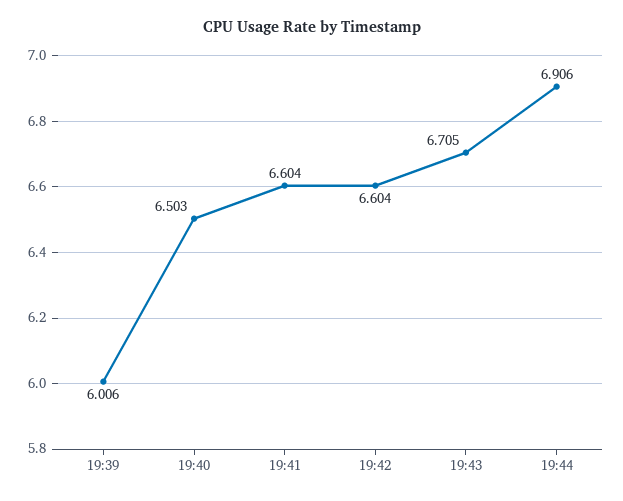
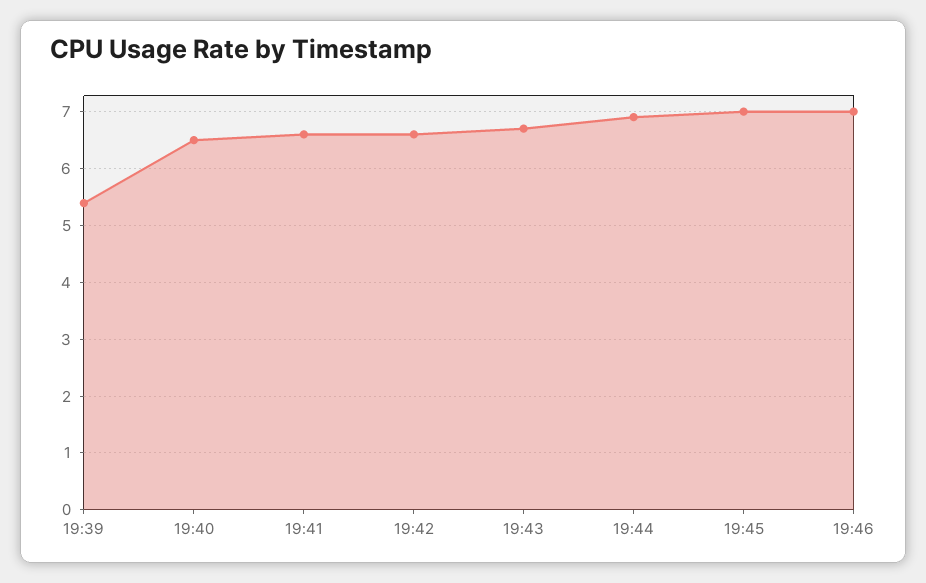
19:39: 6.006 -> 5.4
19:45: none -> 7
19:46: none -> 7

